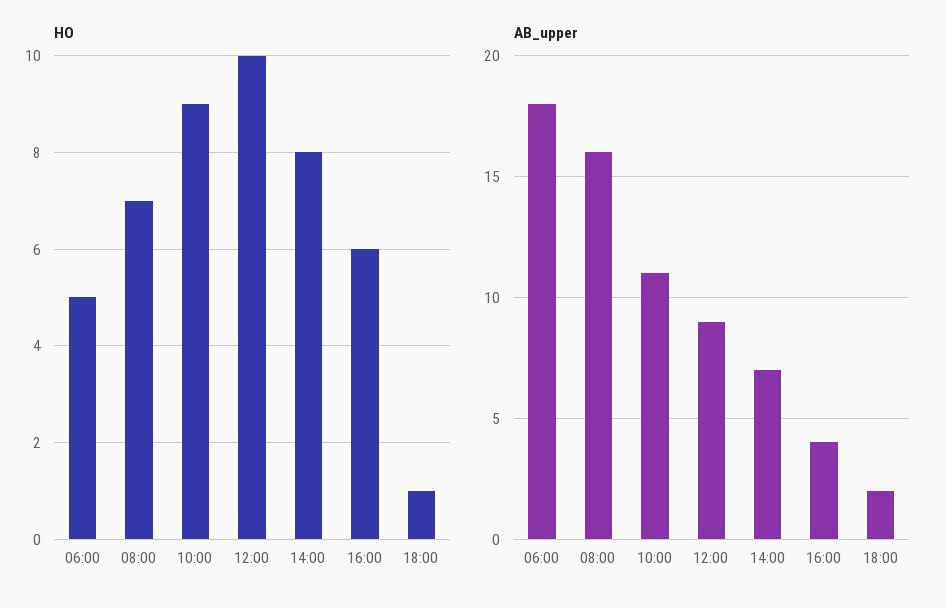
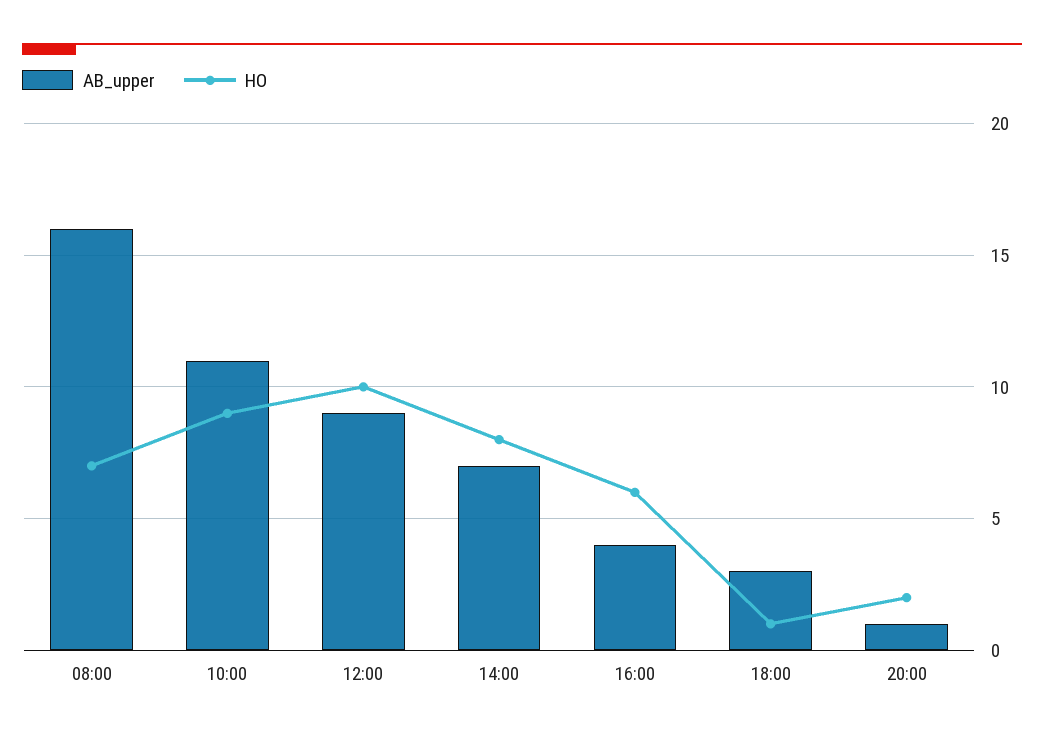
HO, 06:00: 5 -> none
AB_upper, 06:00: 18 -> none
AB_upper, 18:00: 2 -> 3
AB_upper, 20:00: none -> 1
HO, 20:00: none -> 2

